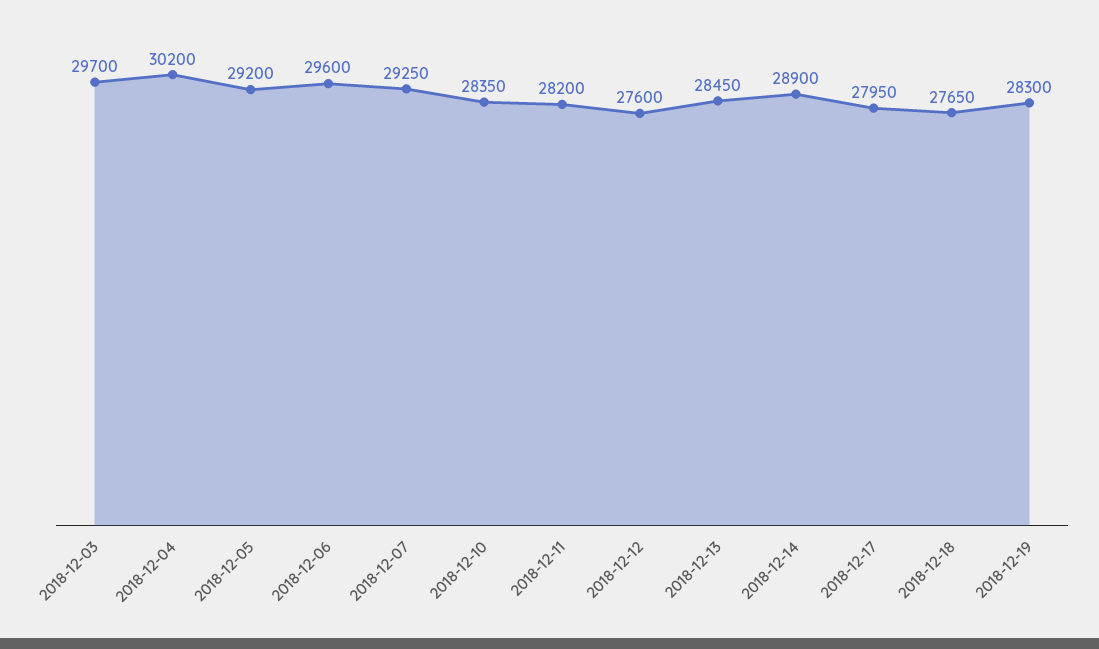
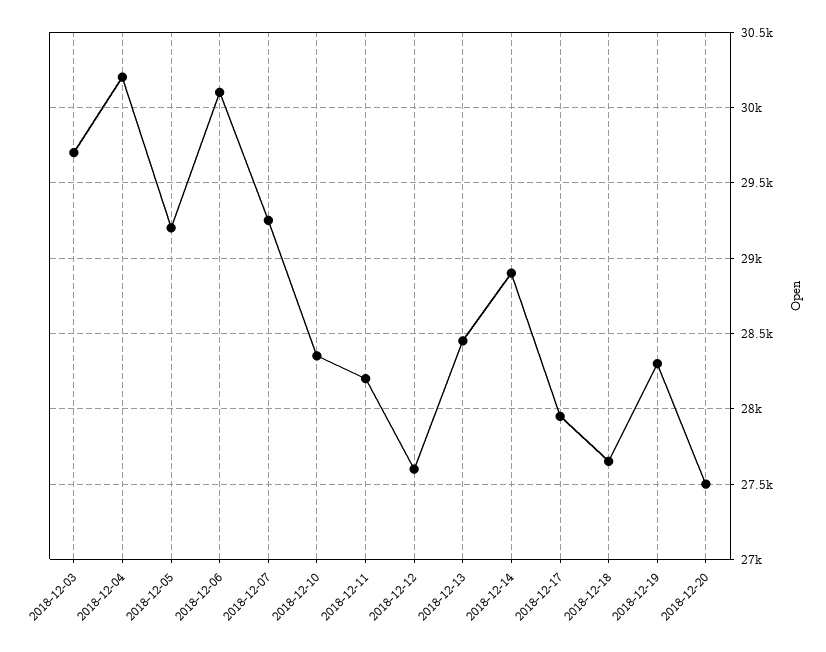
2018-12-06: 29600 -> 30100
2018-12-20: none -> 27500

